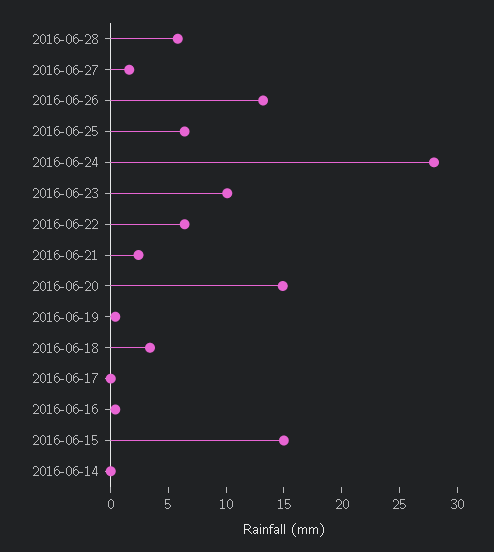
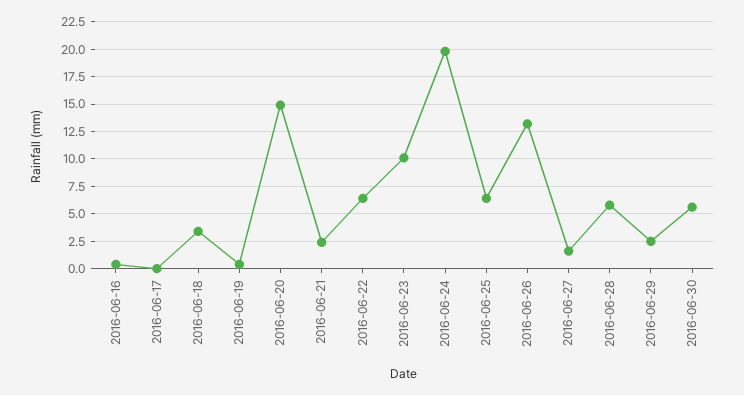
2016-06-24: 28 -> 20
2016-06-15: 15 -> none
2016-06-14: 0 -> none
2016-06-29: none -> 2.5
2016-06-30: none -> 5

